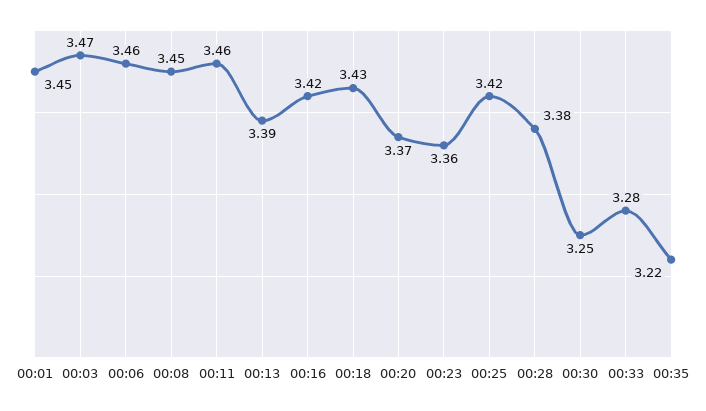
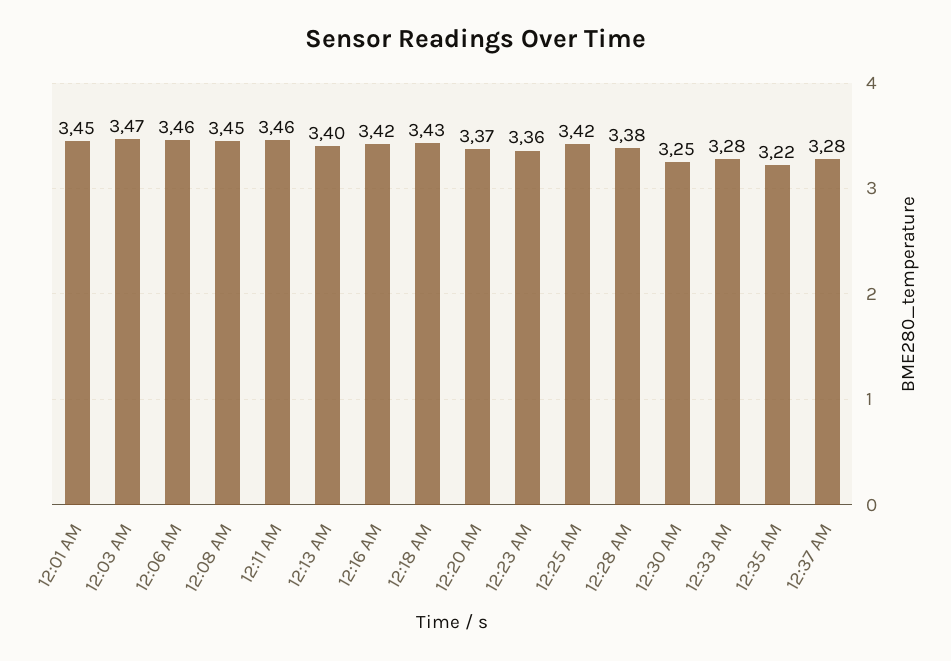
00:13: 3.39 -> 3.4
12:37 AM: none -> 3.28

